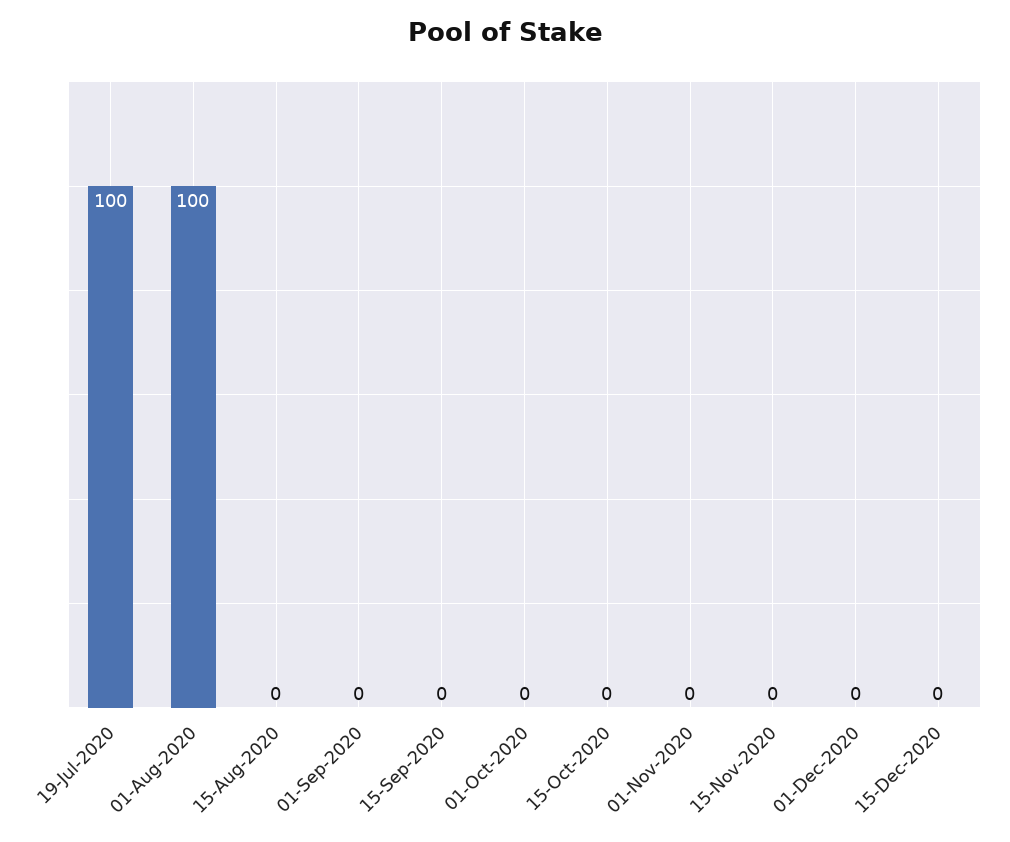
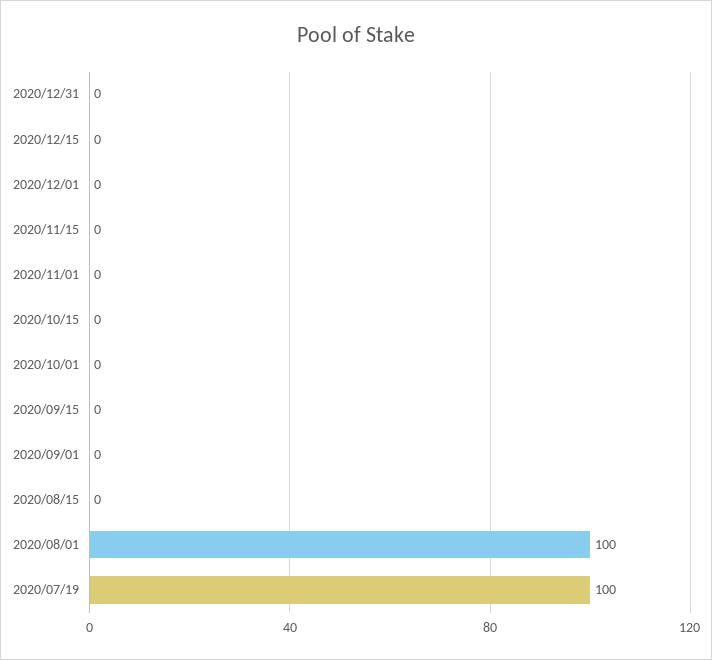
2020/12/31: none -> 0

